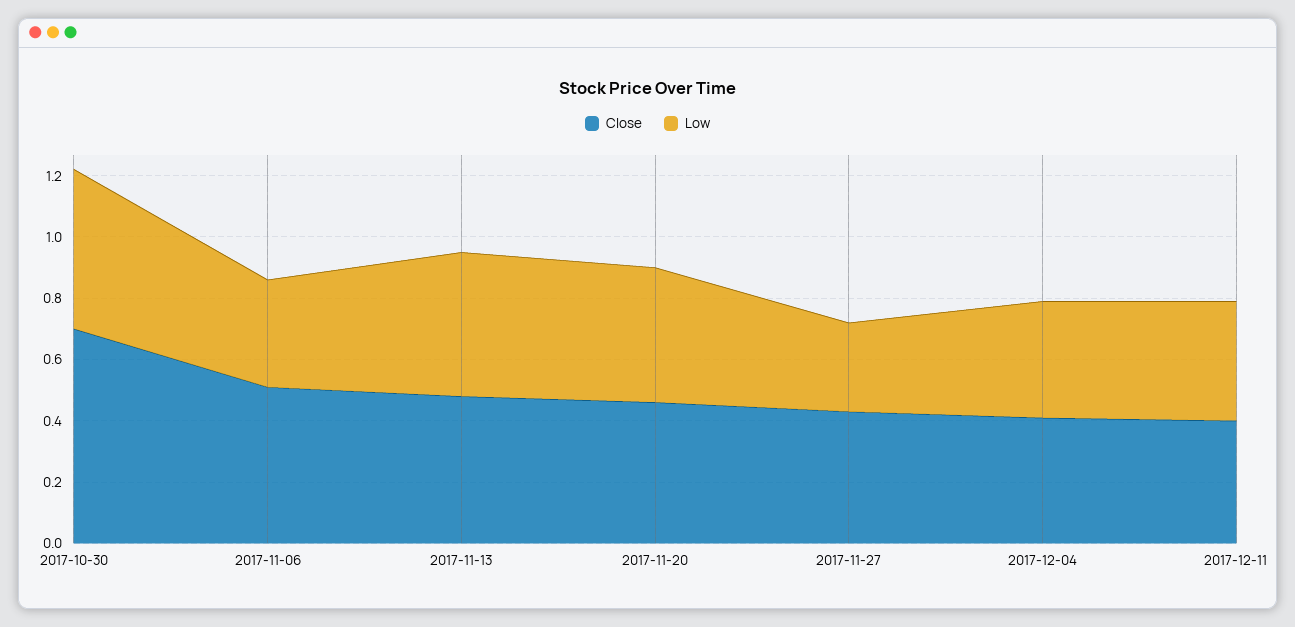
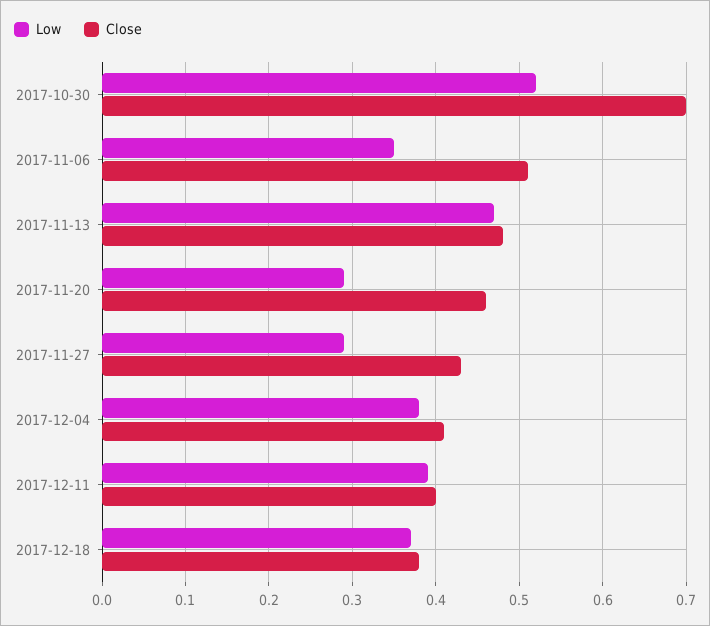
Low, 2017-11-20: 0.45 -> 0.29
Low, 2017-12-18: none -> 0.37
Close, 2017-12-18: none -> 0.38

